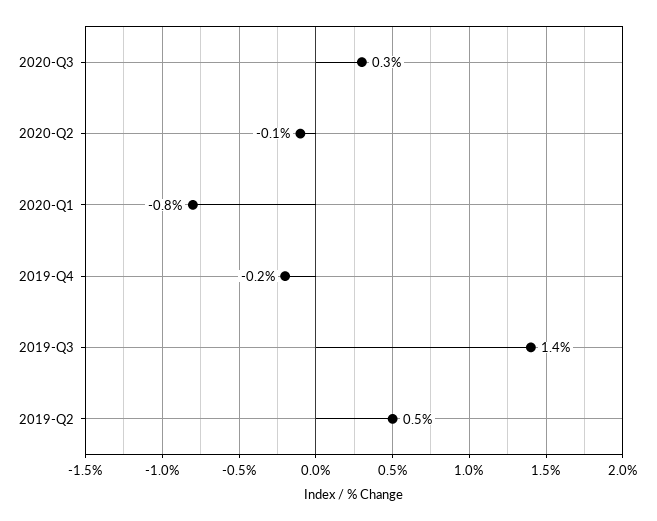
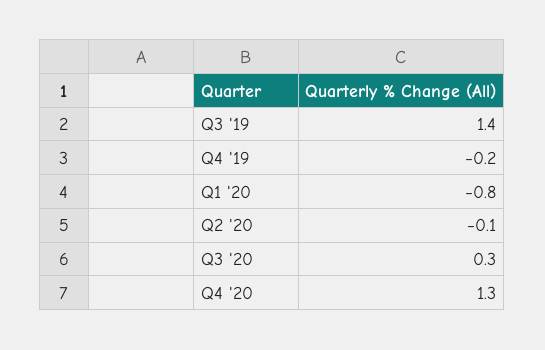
2019-Q2: 0.5 -> none
Q4 '20: none -> 1.3

